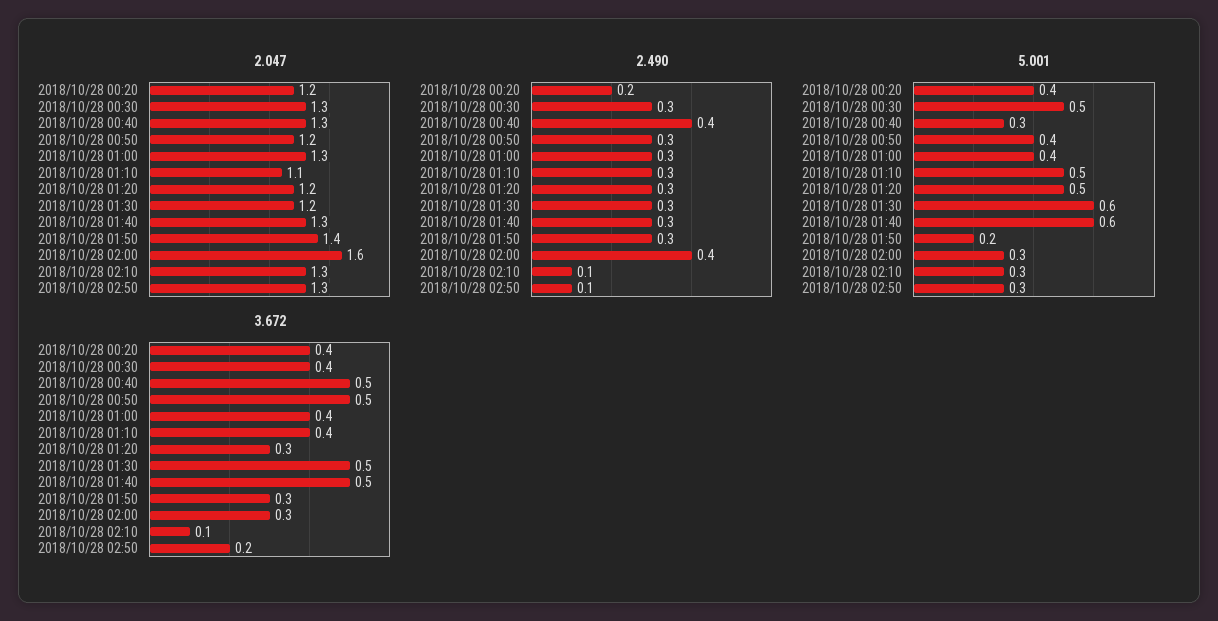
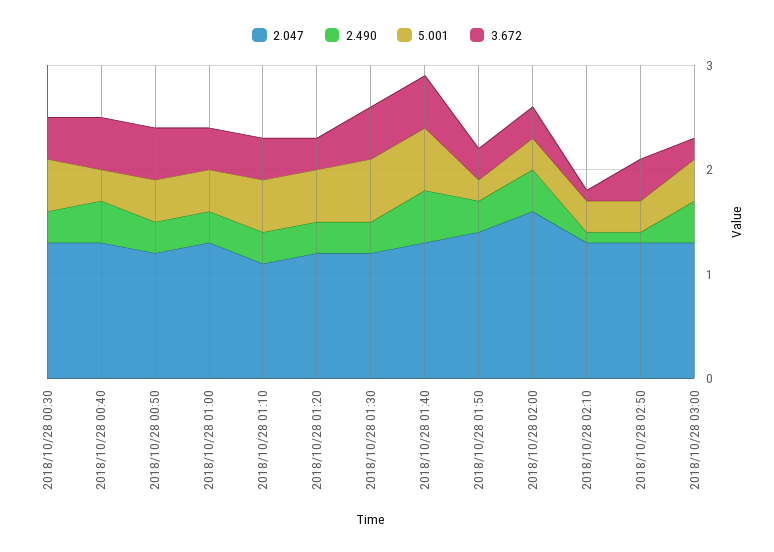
2.047, 2018/10/28 00:20: 1.2 -> none
2.490, 2018/10/28 00:20: 0.2 -> none
2.490, 2018/10/28 01:40: 0.3 -> 0.5
5.001, 2018/10/28 00:20: 0.4 -> none
3.672, 2018/10/28 00:20: 0.4 -> none
3.672, 2018/10/28 02:50: 0.2 -> 0.4
2.047, 2018/10/28 03:00: none -> 1.3
2.490, 2018/10/28 03:00: none -> 0.4
5.001, 2018/10/28 03:00: none -> 0.4
3.672, 2018/10/28 03:00: none -> 0.2

